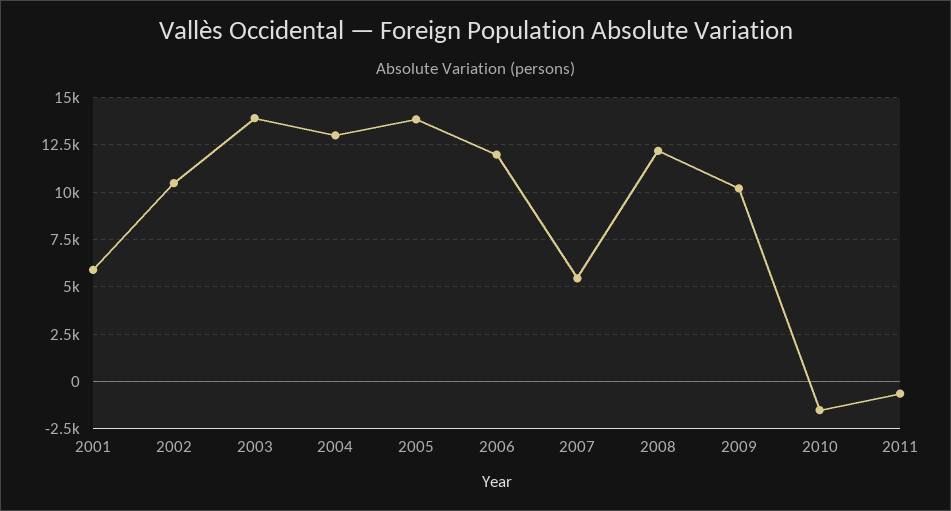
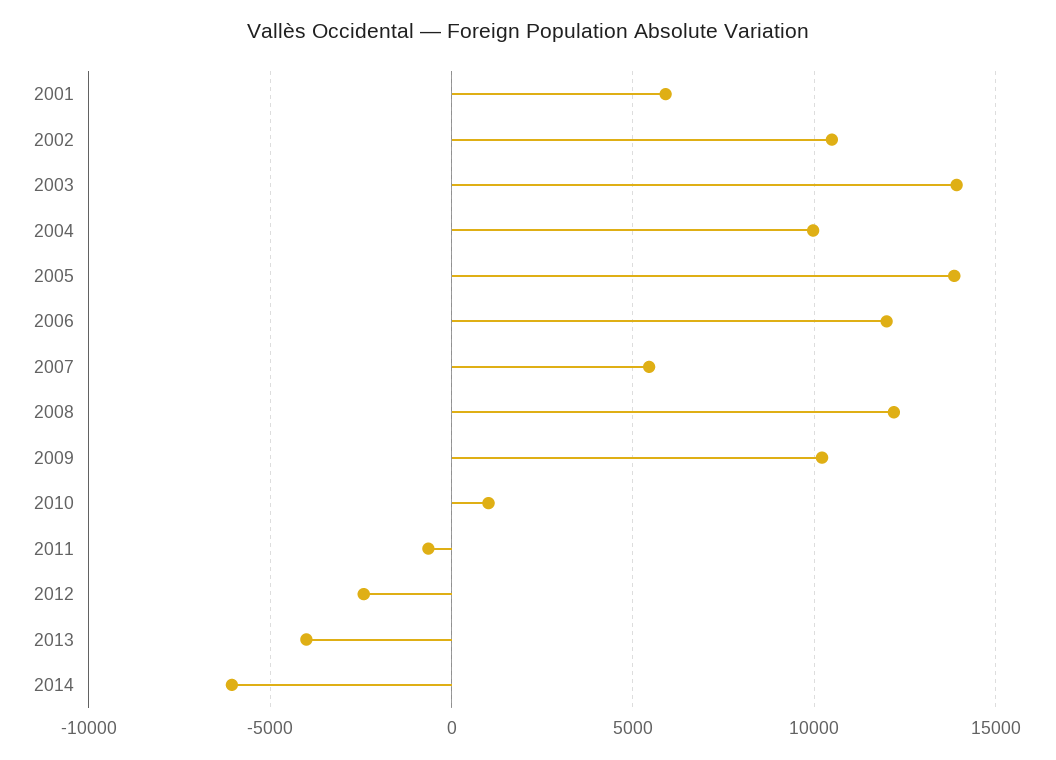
2004: 13000 -> 10000
2010: -1500 -> 1000
2012: none -> -2500
2013: none -> -4000
2014: none -> -6000

